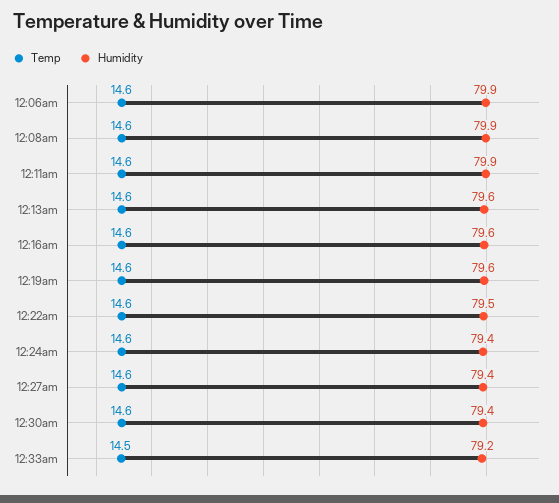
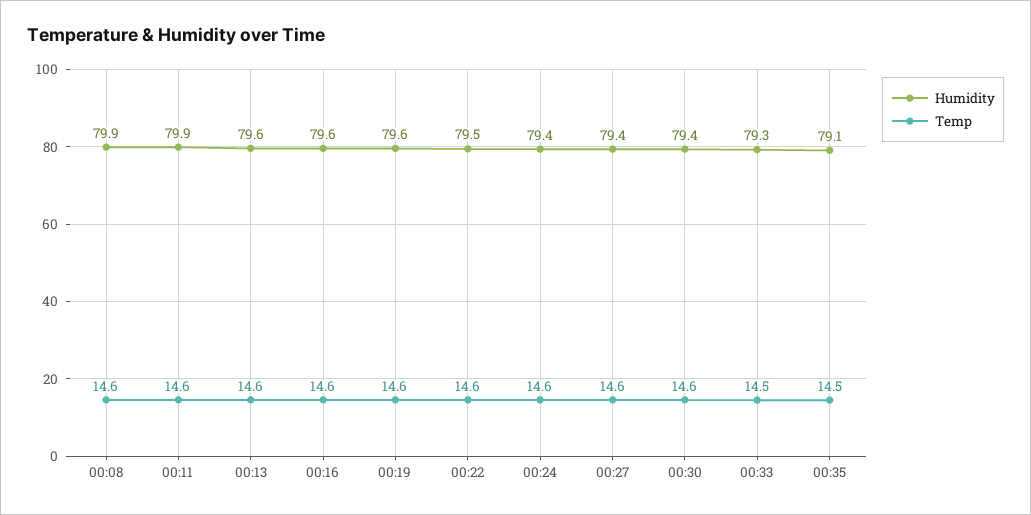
Temp, 12:06am: 14.6 -> none
Humidity, 12:06am: 79.9 -> none
Humidity, 12:33am: 79.2 -> 79.3
Humidity, 00:35: none -> 79.1
Temp, 00:35: none -> 14.5

